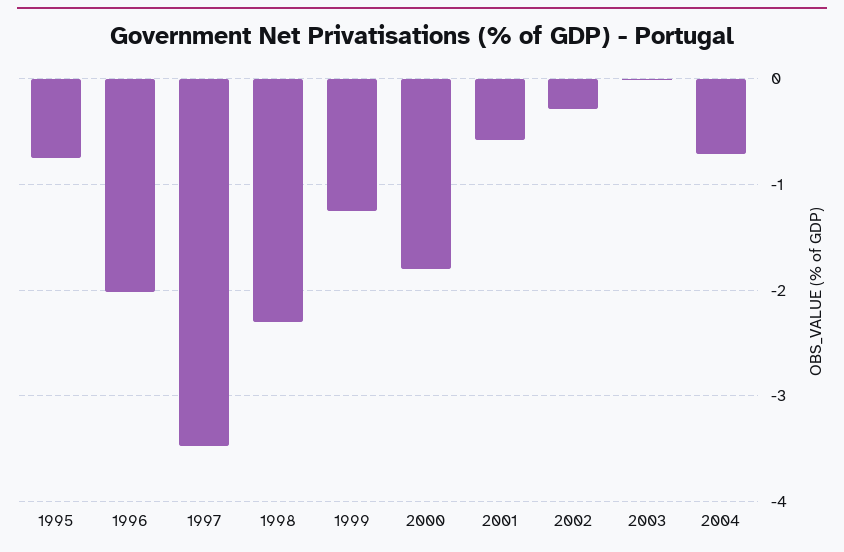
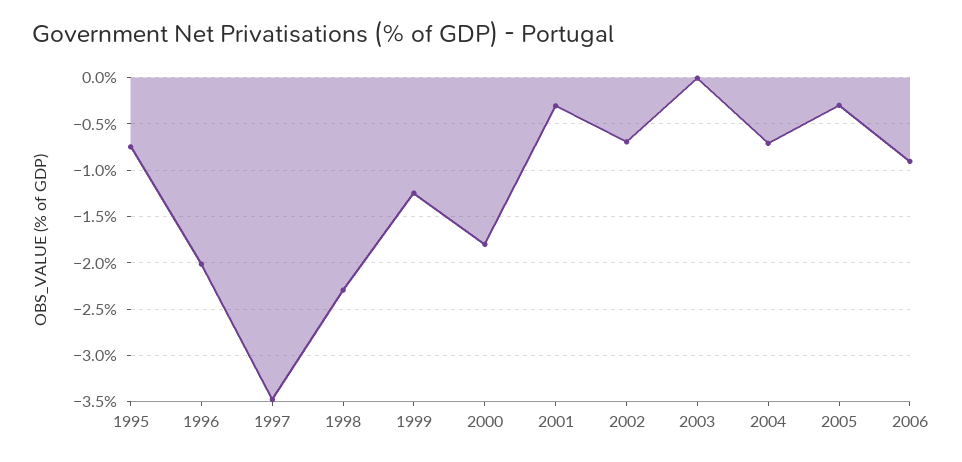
2001: -0.6 -> -0.3
2002: -0.3 -> -0.7
2005: none -> -0.3
2006: none -> -0.9

